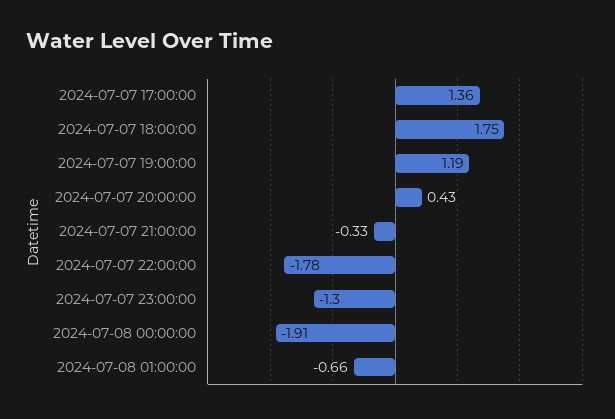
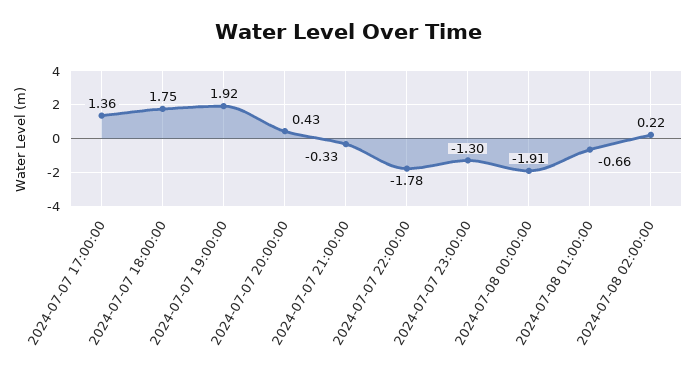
2024-07-07 19:00:00: 1.19 -> 1.92
2024-07-08 02:00:00: none -> 0.22

